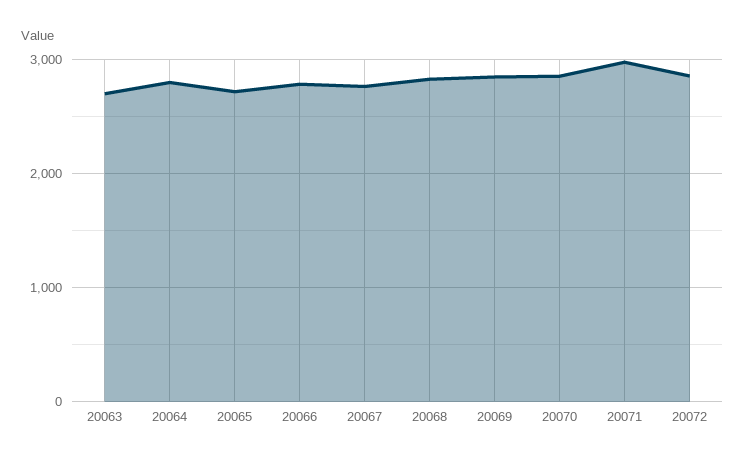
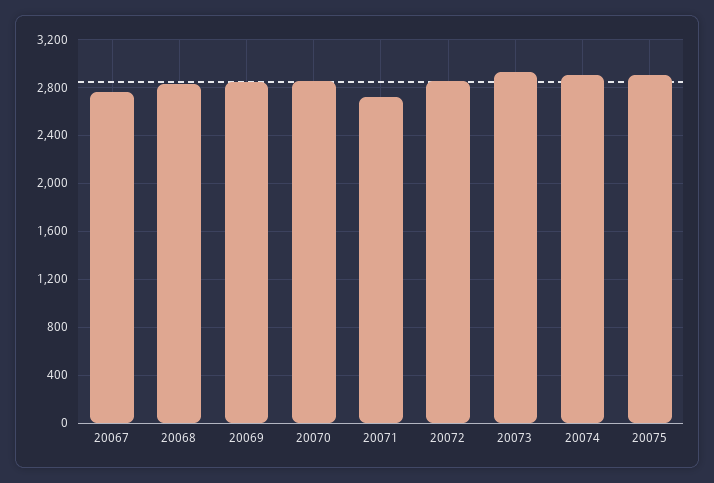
20063: 2700 -> none
20064: 2800 -> none
20065: 2700 -> none
20066: 2800 -> none
20071: 3000 -> 2700
20073: none -> 2900
20074: none -> 2900
20075: none -> 2900

